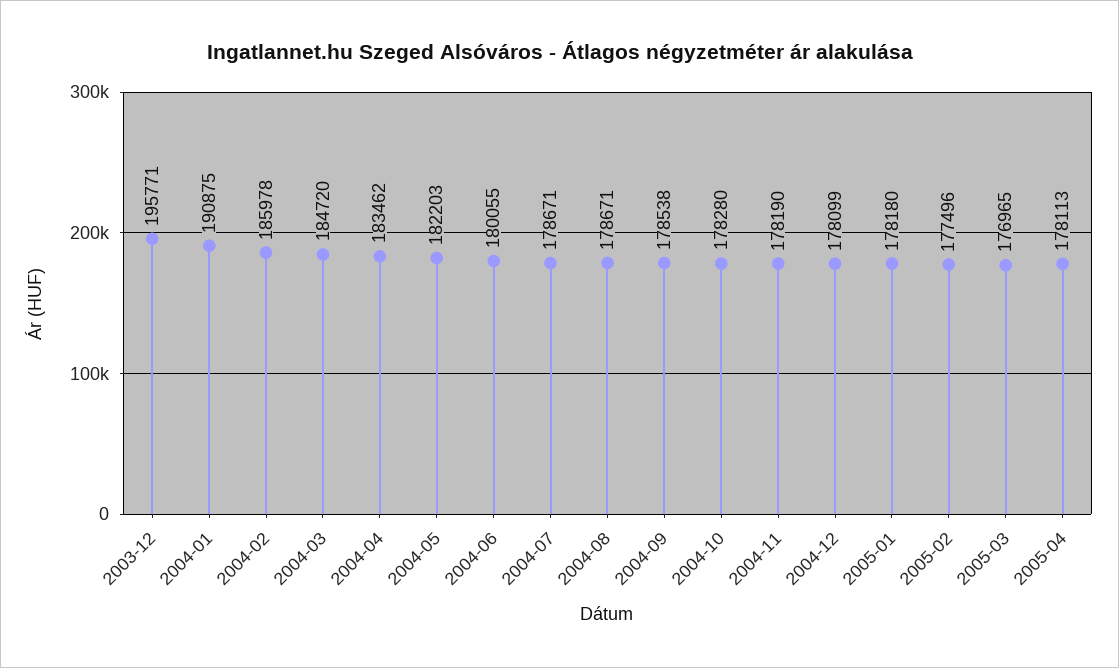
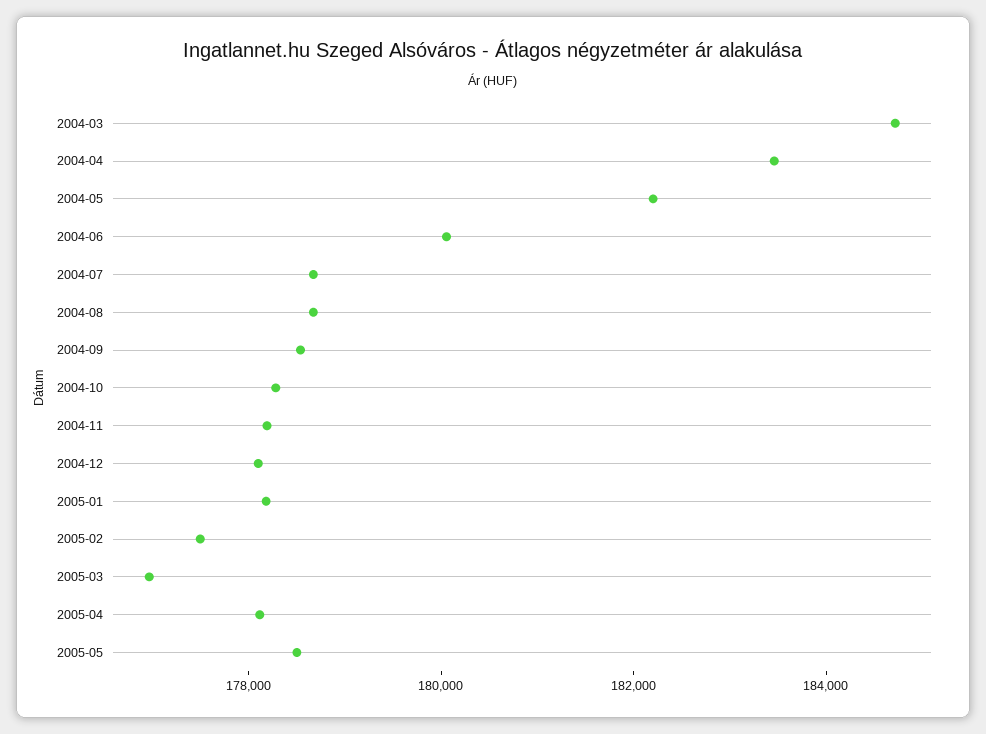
2003-12: 195771 -> none
2004-01: 190875 -> none
2004-02: 185978 -> none
2005-05: none -> 178500

